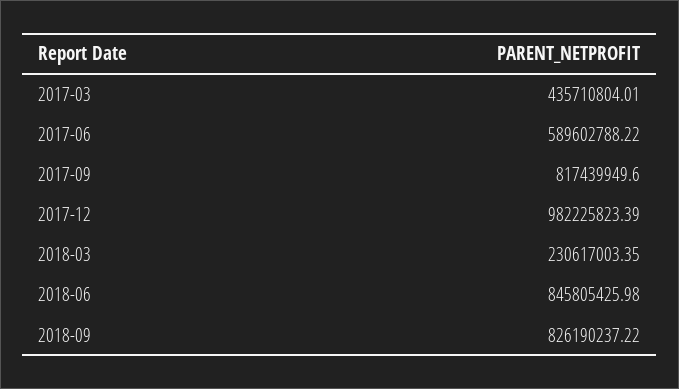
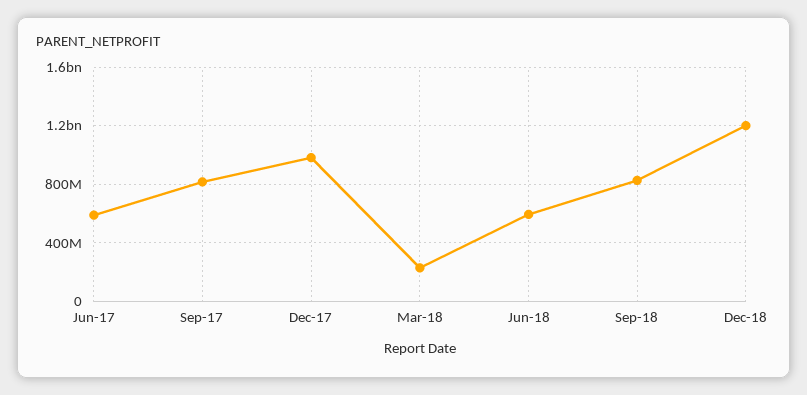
2017-03: 435710804.01 -> none
2018-06: 845805425.98 -> 600000000
Dec-18: none -> 1200000000

